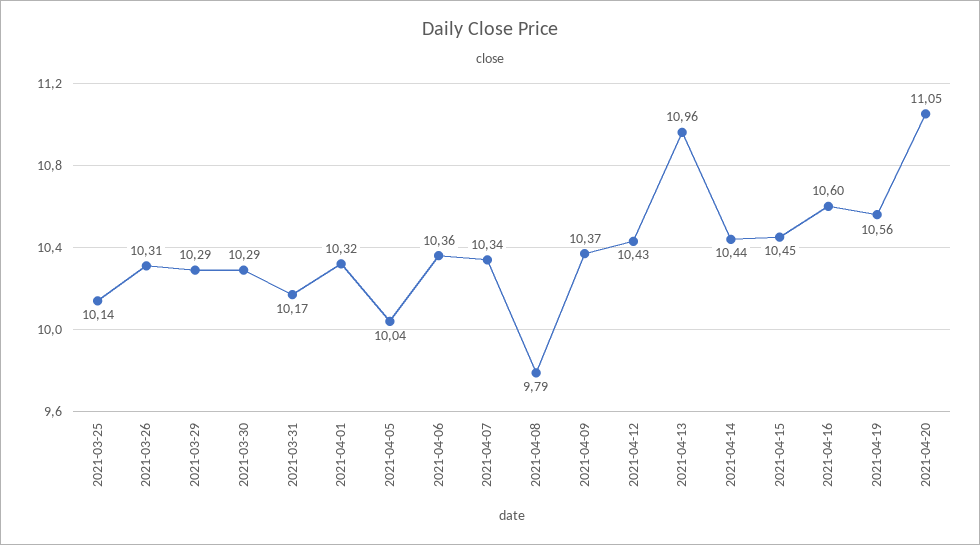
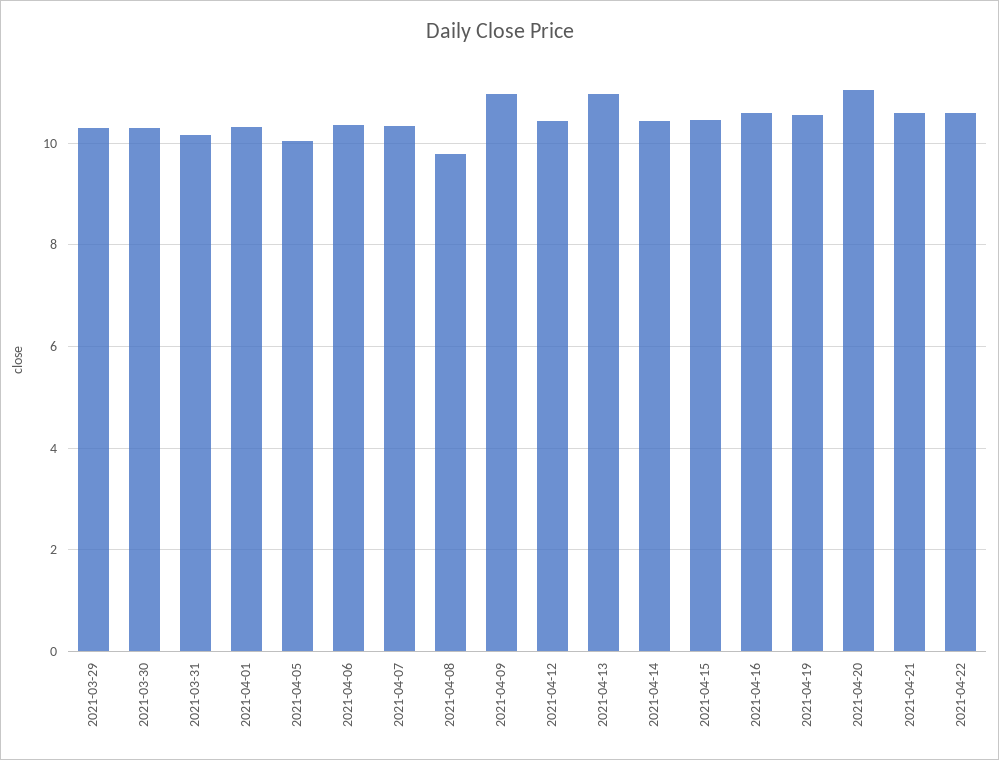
2021-03-25: 10.14 -> none
2021-03-26: 10.31 -> none
2021-04-09: 10.37 -> 11
2021-04-21: none -> 10.6
2021-04-22: none -> 10.6

